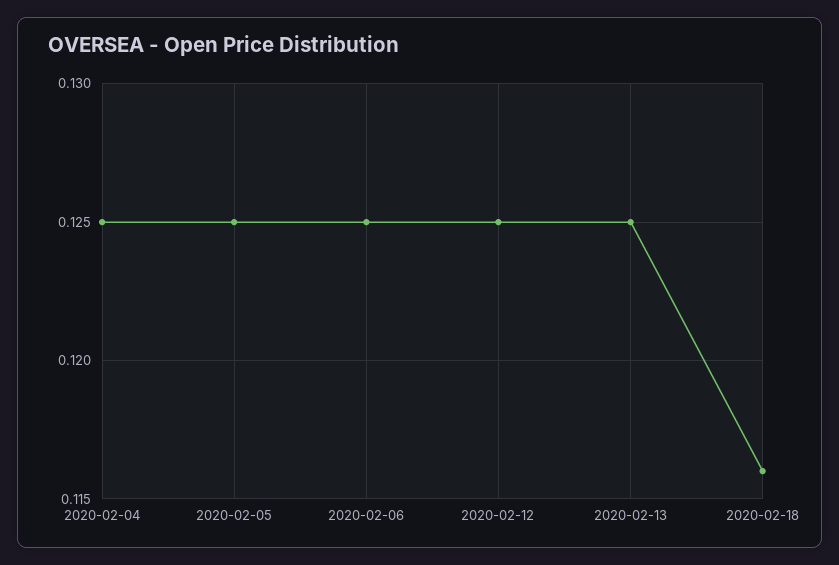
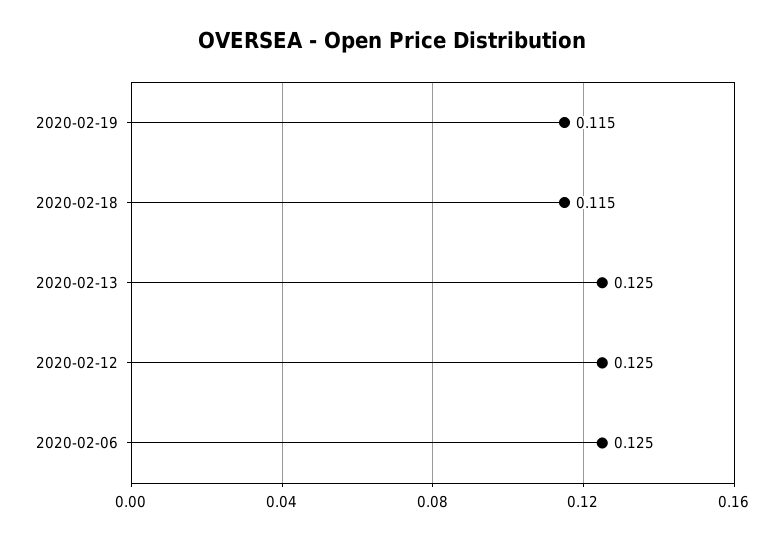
2020-02-04: 0.125 -> none
2020-02-05: 0.125 -> none
2020-02-18: 0.116 -> 0.115
2020-02-19: none -> 0.115

